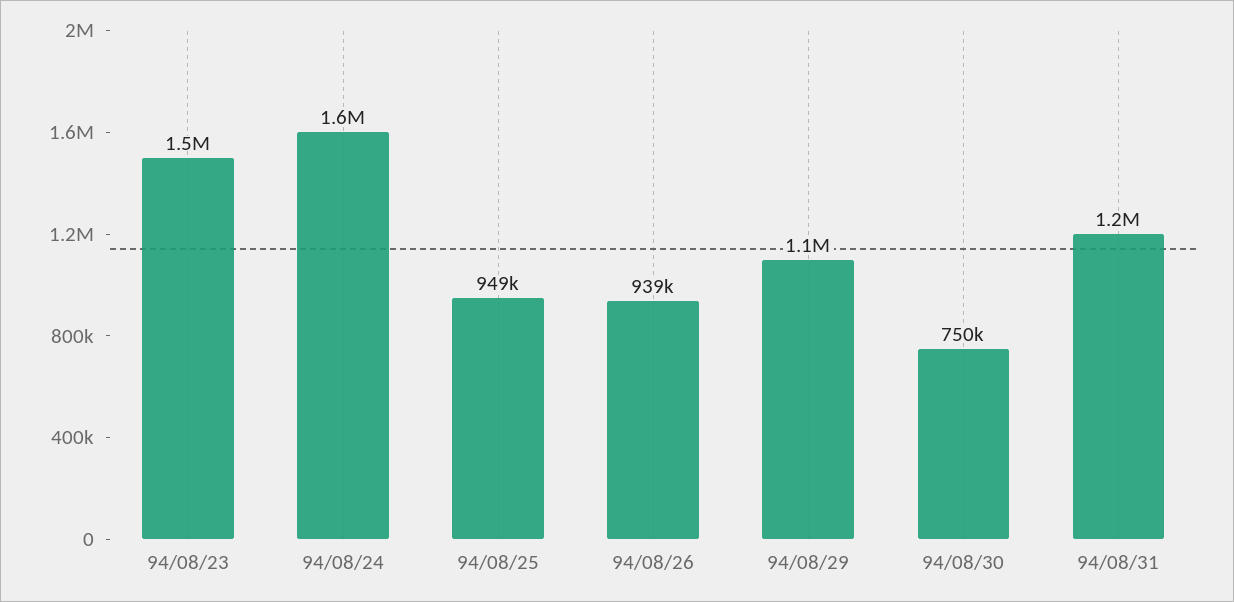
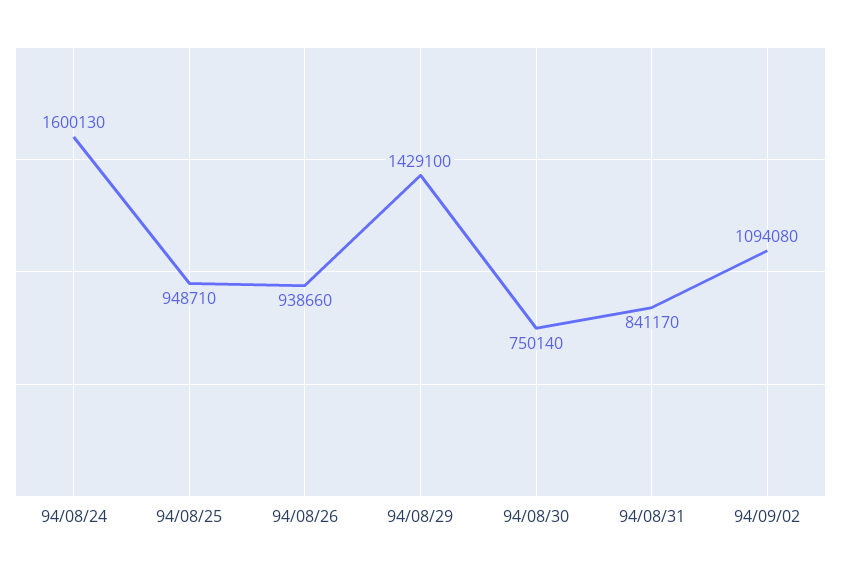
94/08/23: 1500000 -> none
94/08/29: 1100000 -> 1429100
94/08/31: 1200000 -> 841170
94/09/02: none -> 1094080

